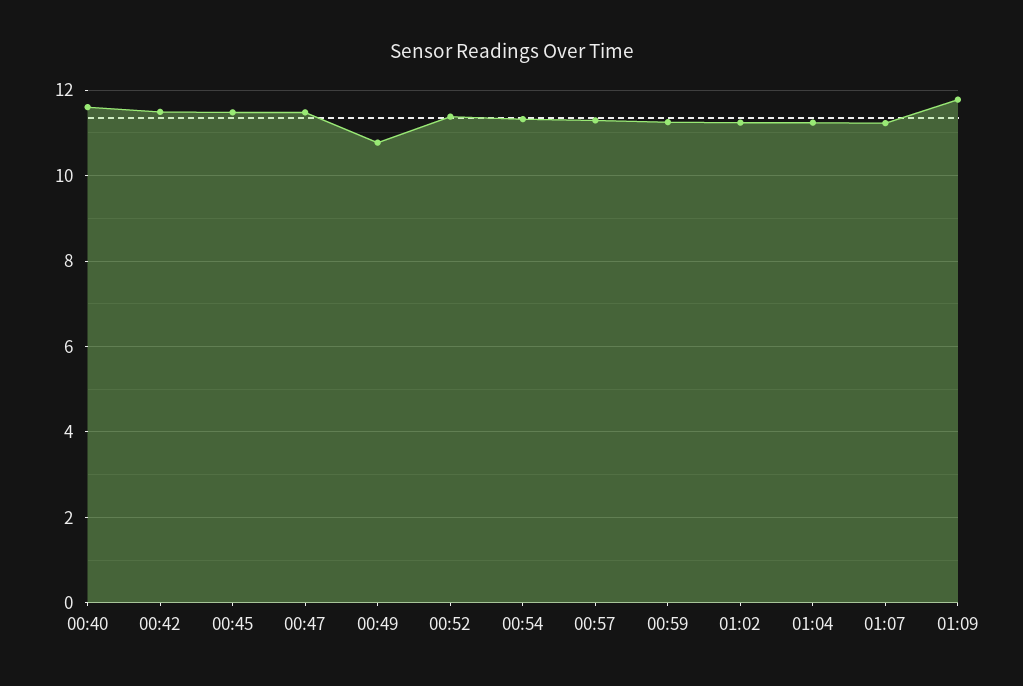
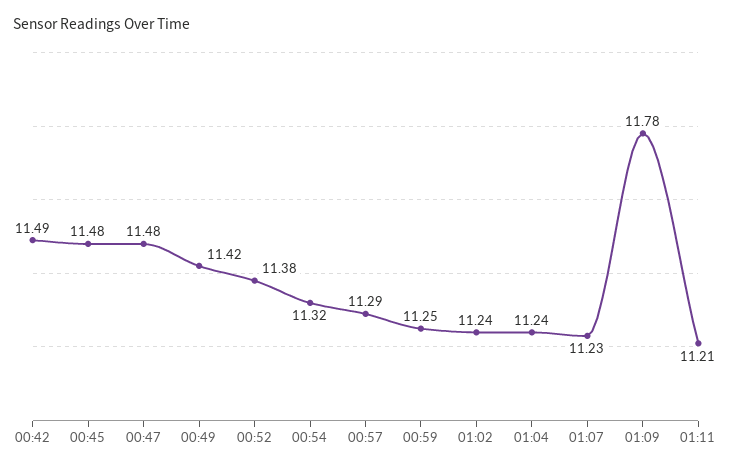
00:40: 11.6 -> none
00:49: 10.8 -> 11.42
01:11: none -> 11.21

